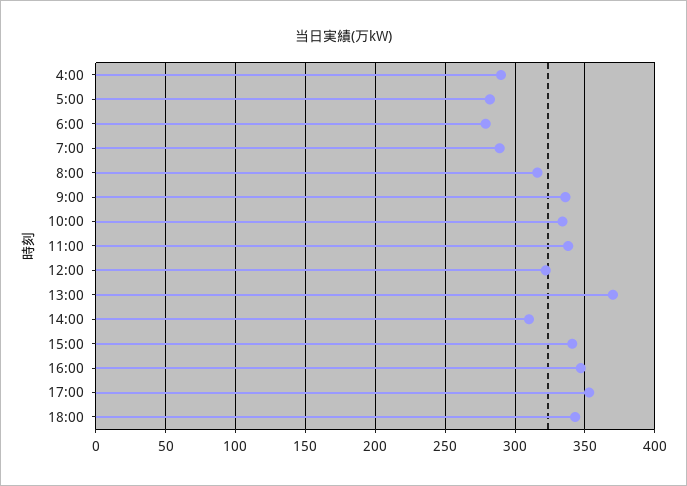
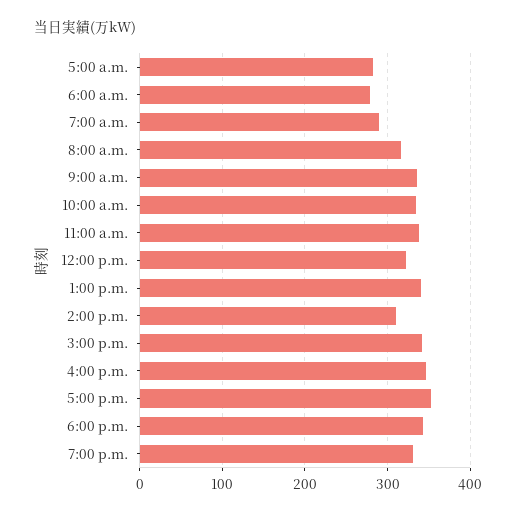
4:00: 290 -> none
13:00: 370 -> 340
7:00 p.m.: none -> 330

